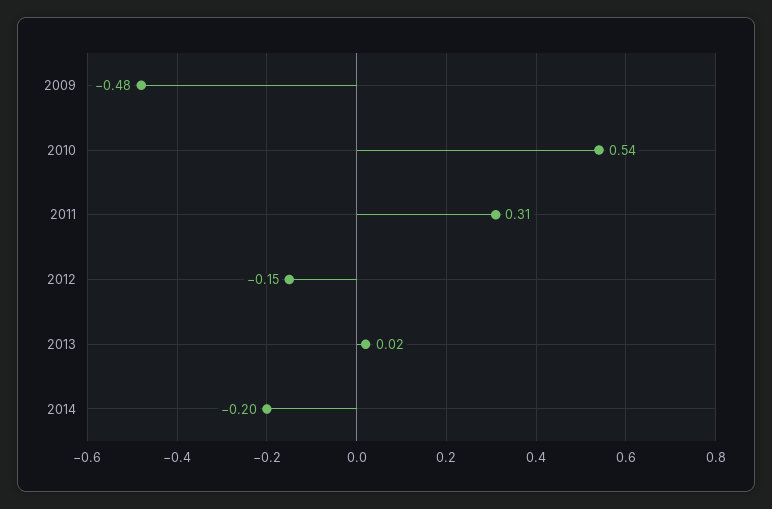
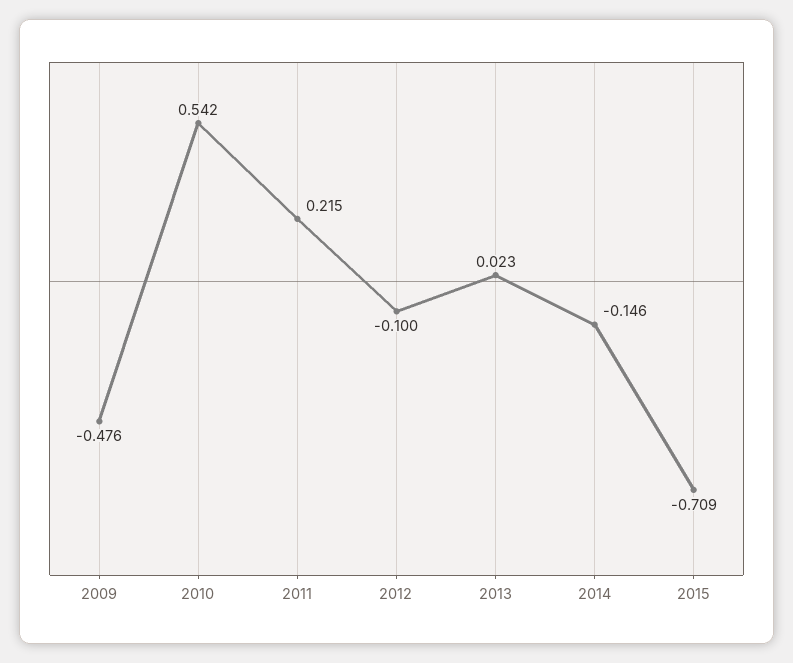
2011: 0.31 -> 0.215
2012: -0.15 -> -0.1
2014: -0.2 -> -0.146
2015: none -> -0.709

